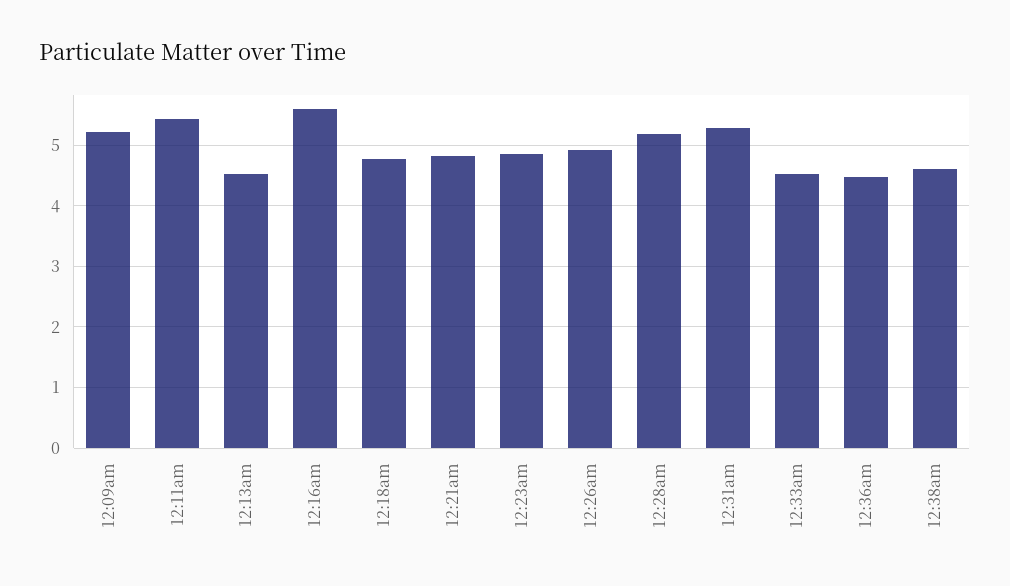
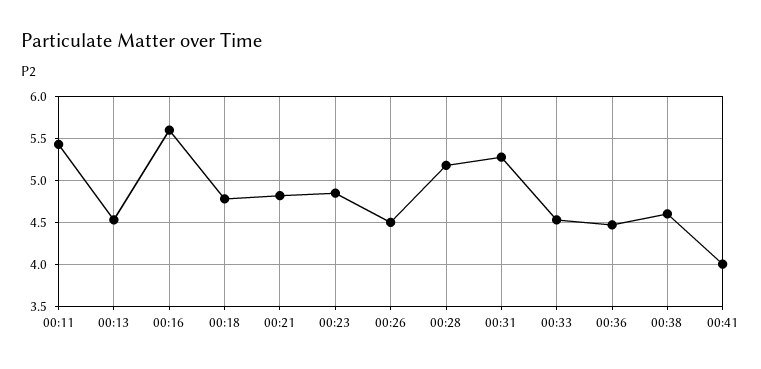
12:09am: 5.2 -> none
12:26am: 4.9 -> 4.5
00:41: none -> 4

